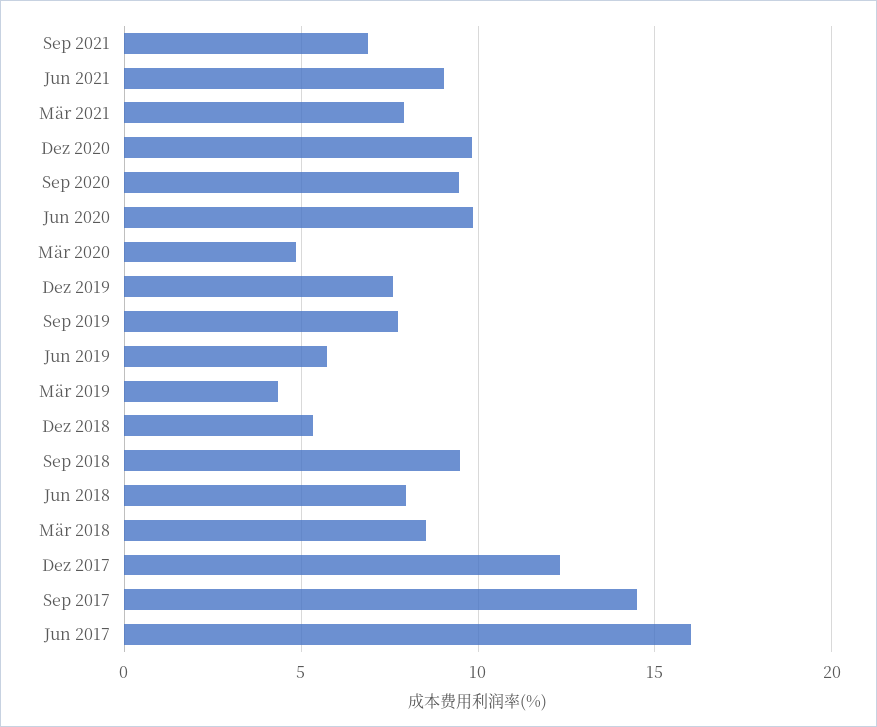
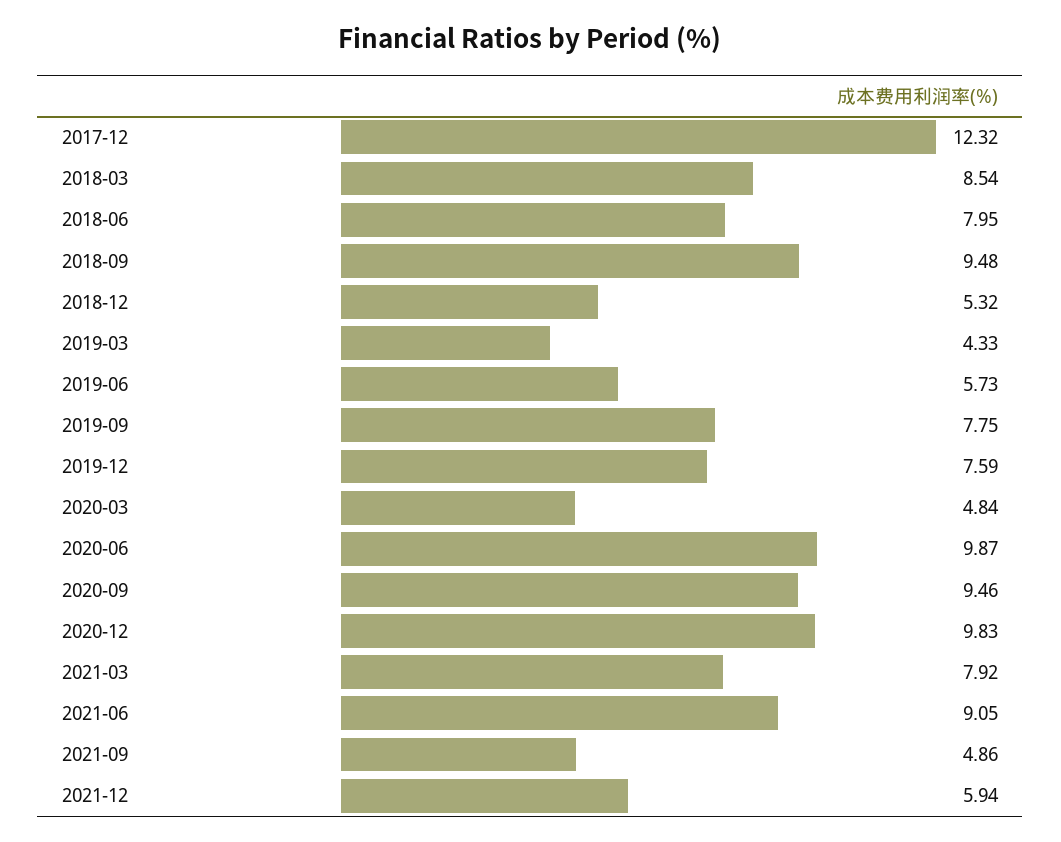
Sep 2021: 7 -> 4.86
Sep 2017: 14.5 -> none
Jun 2017: 16 -> none
2021-12: none -> 5.94

